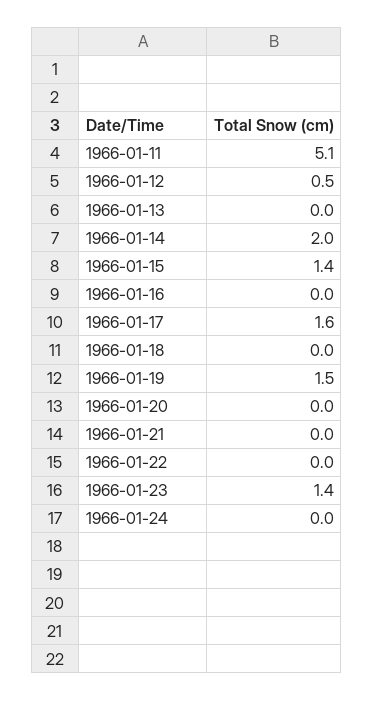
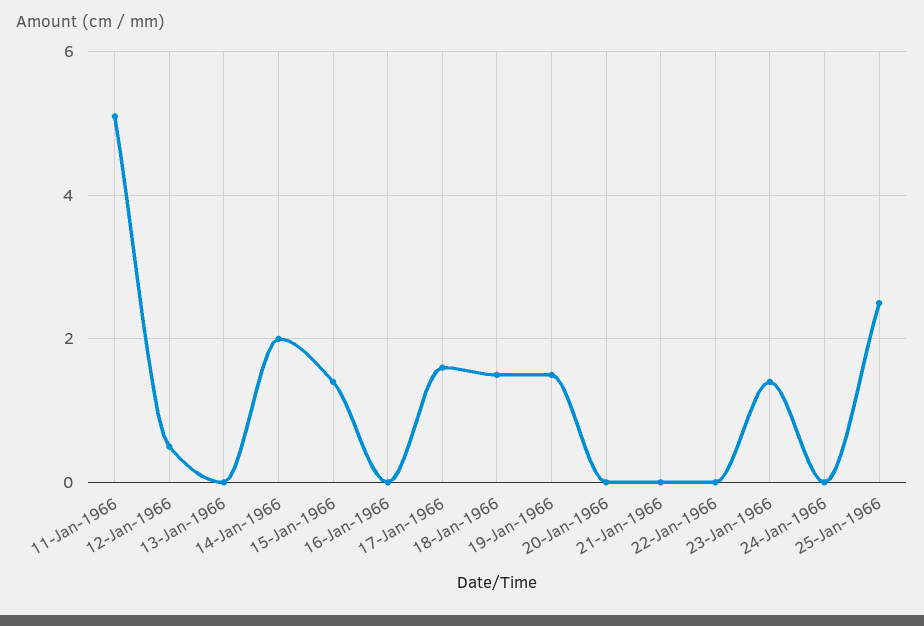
1966-01-18: 0 -> 1.5
25-Jan-1966: none -> 2.5

